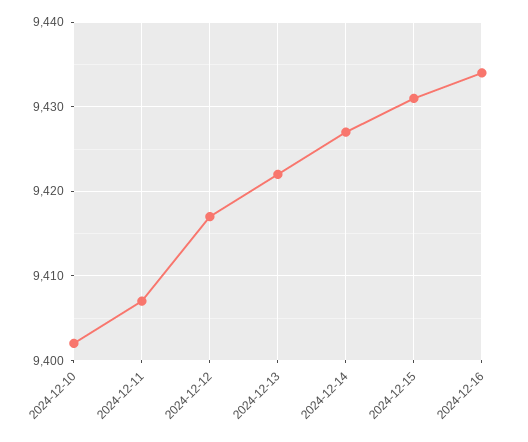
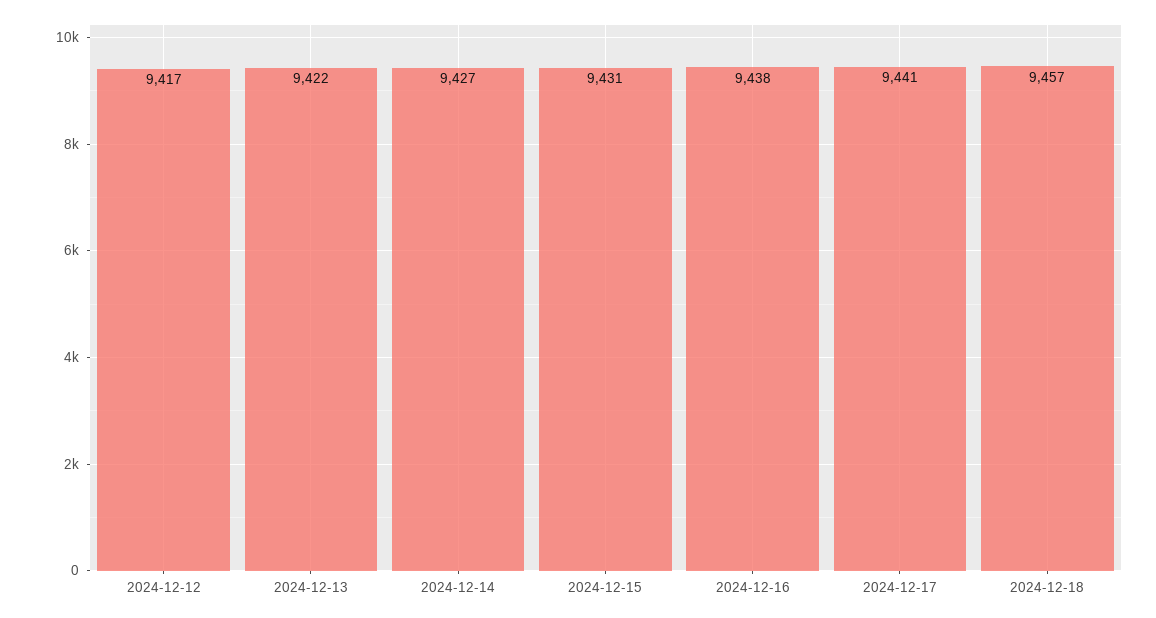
2024-12-10: 9402 -> none
2024-12-11: 9407 -> none
2024-12-16: 9434 -> 9438
2024-12-17: none -> 9441
2024-12-18: none -> 9457

